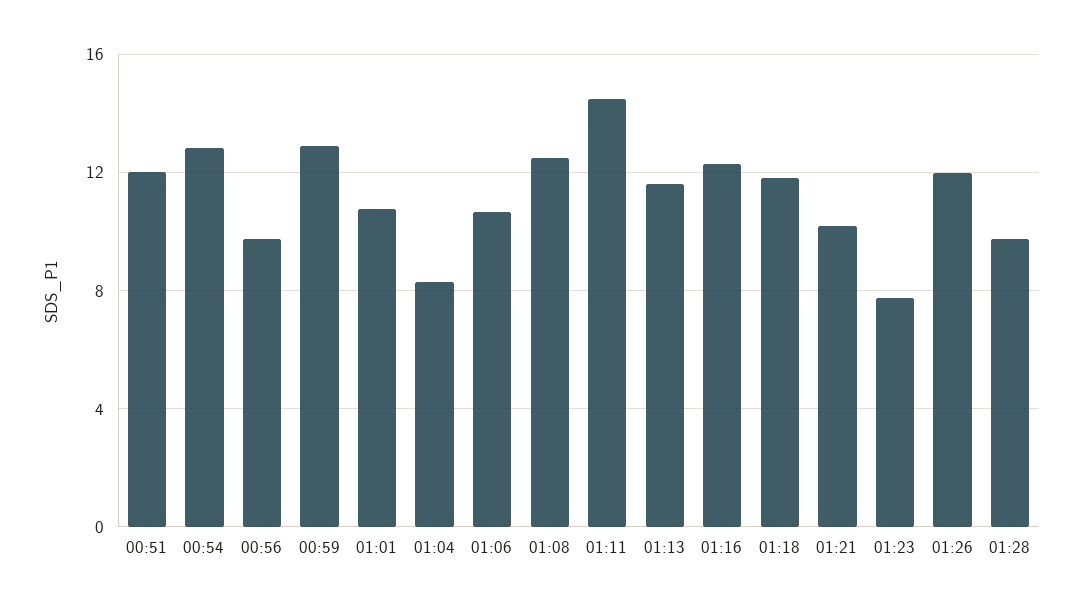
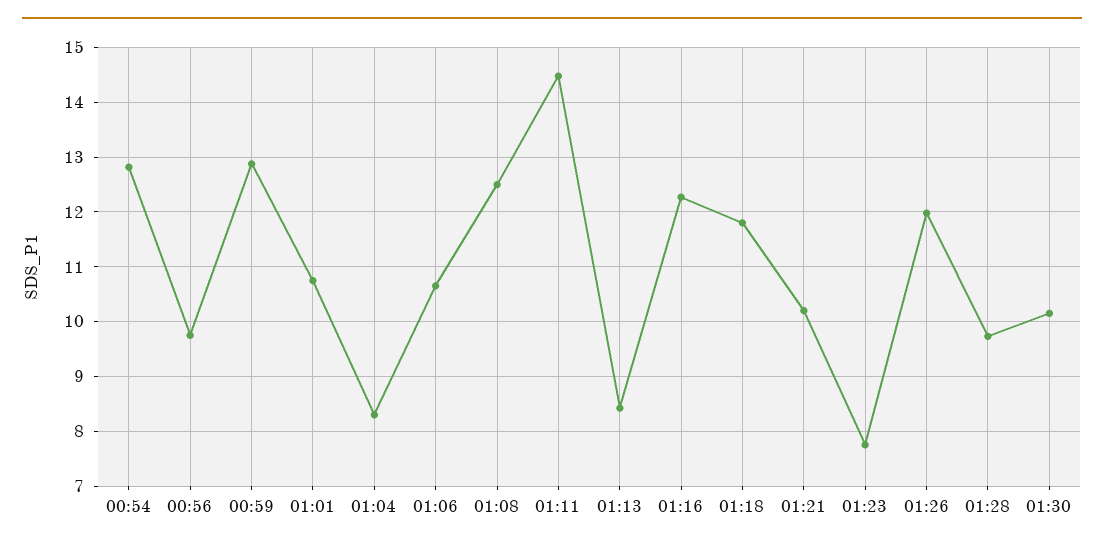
00:51: 12 -> none
01:13: 11.5 -> 8.4
01:30: none -> 10.2

